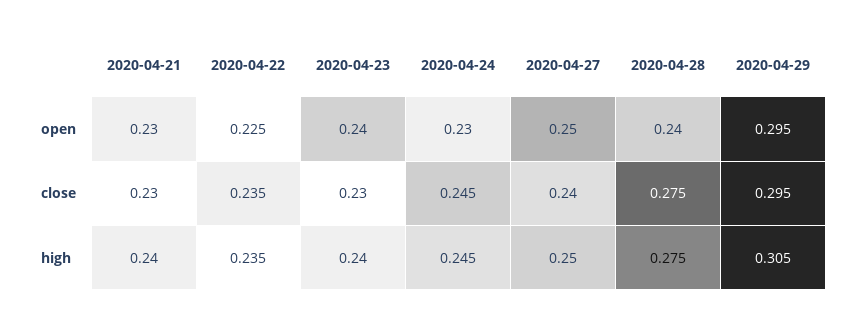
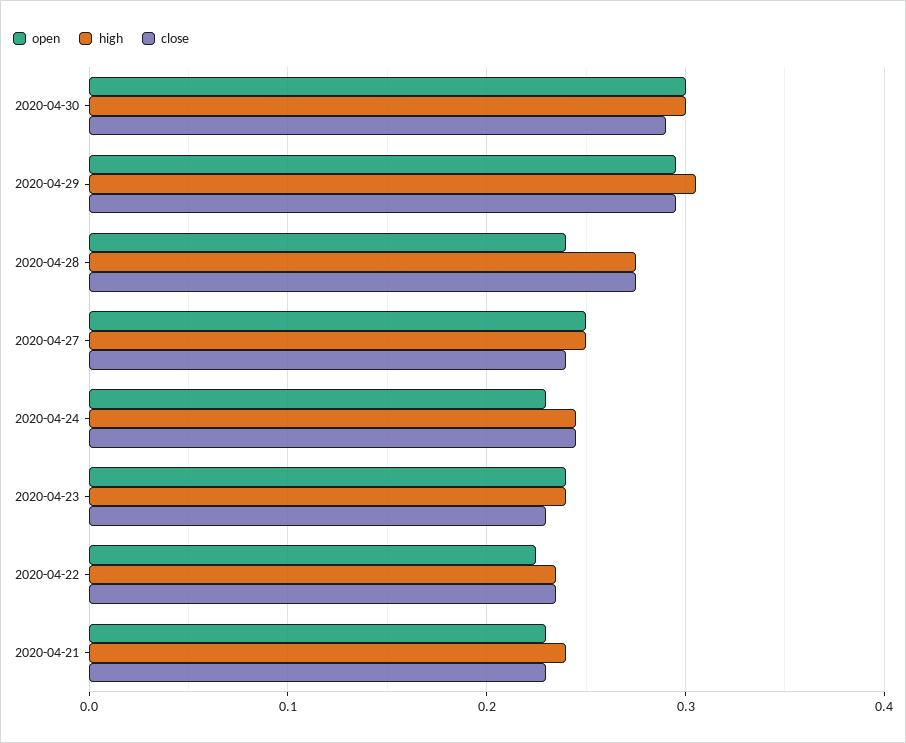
open, 2020-04-30: none -> 0.3
high, 2020-04-30: none -> 0.3
close, 2020-04-30: none -> 0.29

